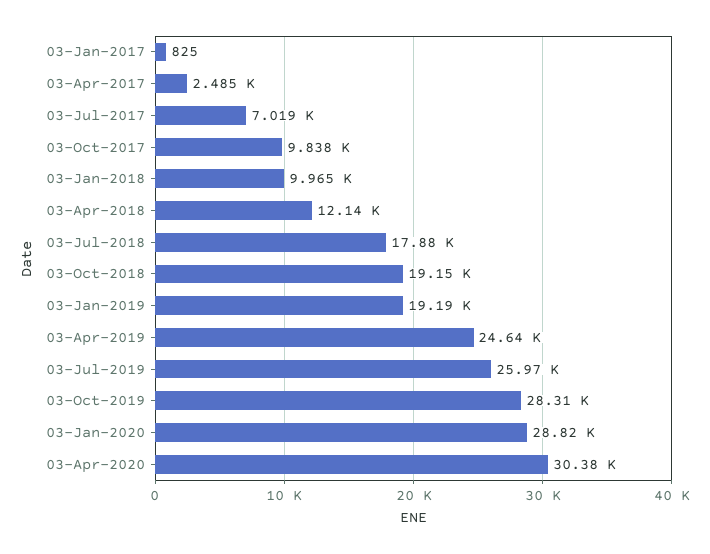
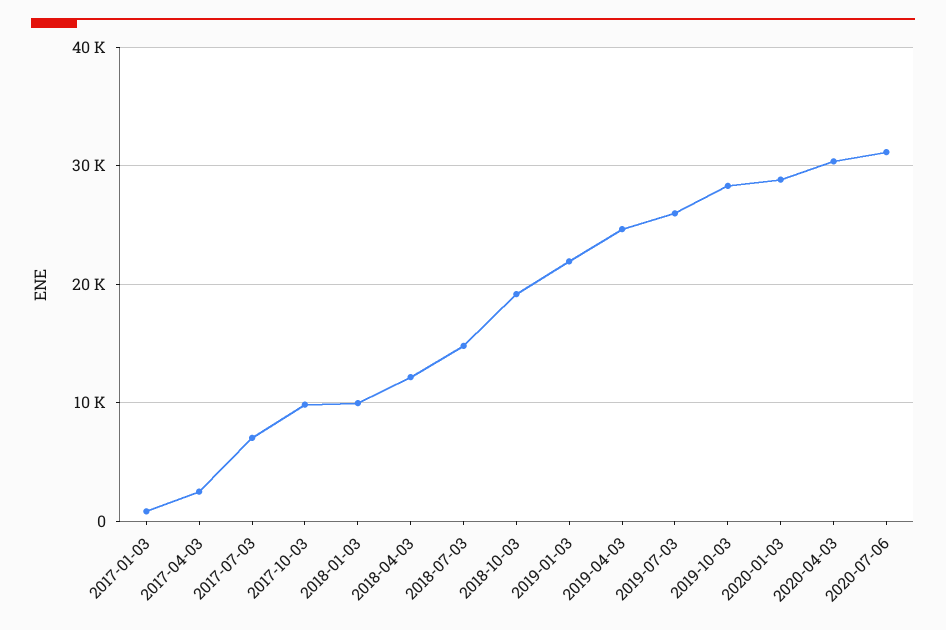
03-Jul-2018: 17880 -> 15000
03-Jan-2019: 19190 -> 22000
2020-07-06: none -> 31000

